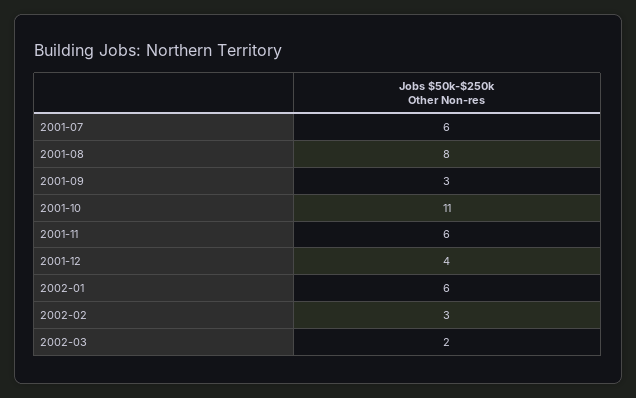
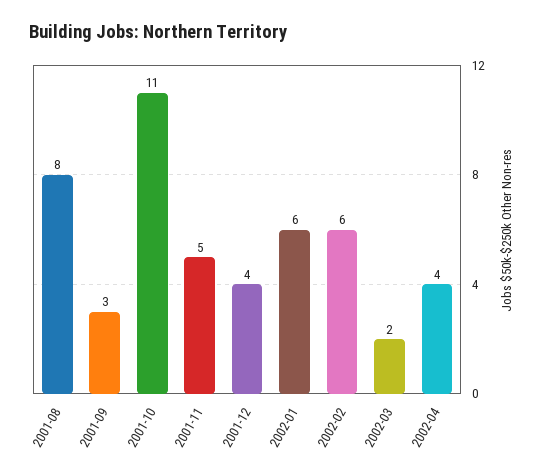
2001-07: 6 -> none
2001-11: 6 -> 5
2002-02: 3 -> 6
2002-04: none -> 4

